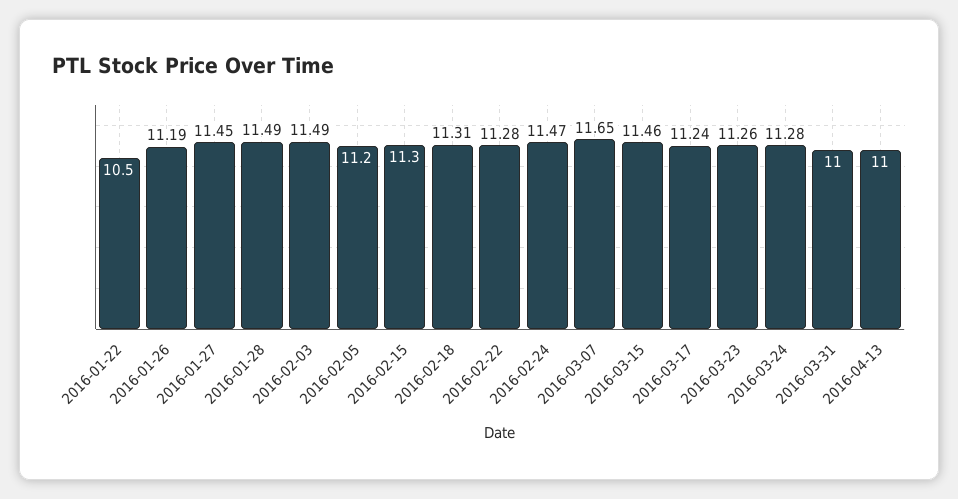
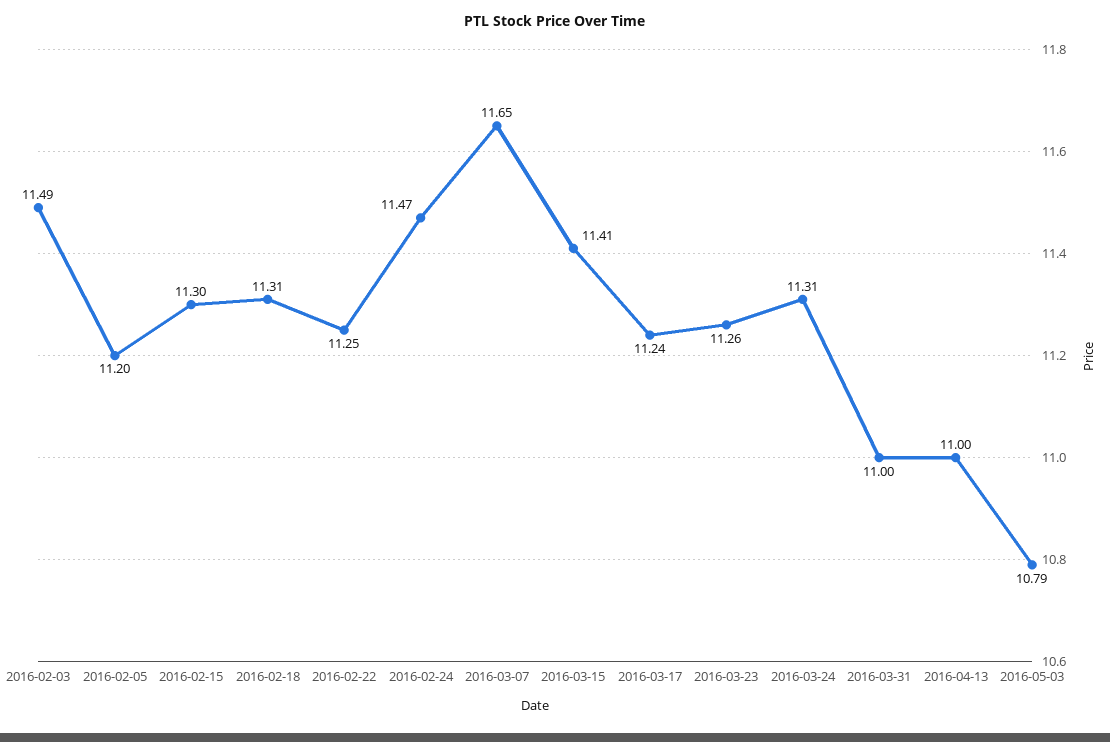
2016-01-22: 10.5 -> none
2016-01-26: 11.19 -> none
2016-01-27: 11.45 -> none
2016-01-28: 11.49 -> none
2016-02-22: 11.28 -> 11.25
2016-03-15: 11.46 -> 11.41
2016-03-24: 11.28 -> 11.31
2016-05-03: none -> 10.79

